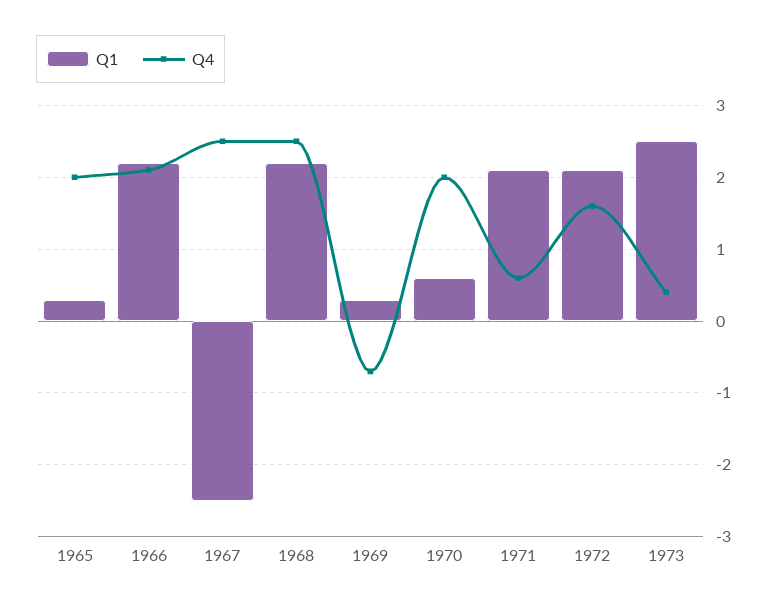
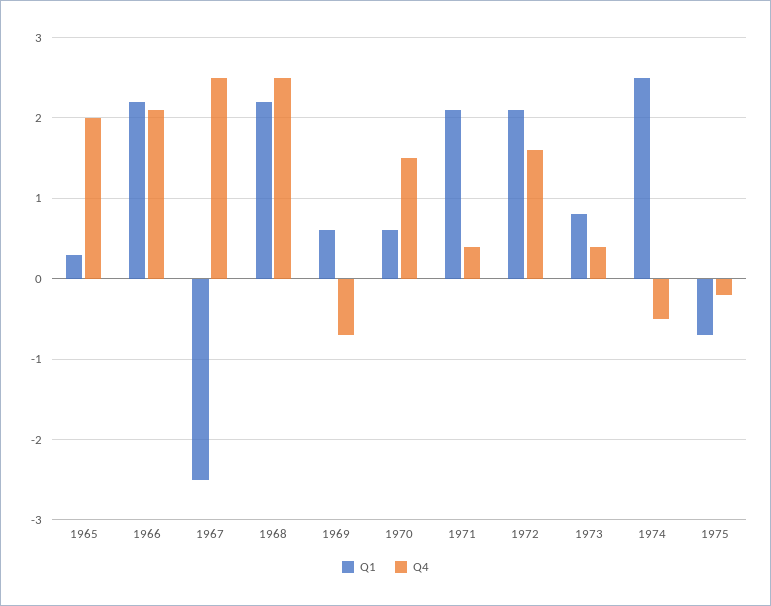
Q1, 1969: 0.3 -> 0.6
Q4, 1970: 2 -> 1.5
Q4, 1971: 0.6 -> 0.4
Q1, 1973: 2.5 -> 0.8
Q1, 1974: none -> 2.5
Q4, 1974: none -> -0.5
Q1, 1975: none -> -0.7
Q4, 1975: none -> -0.2

